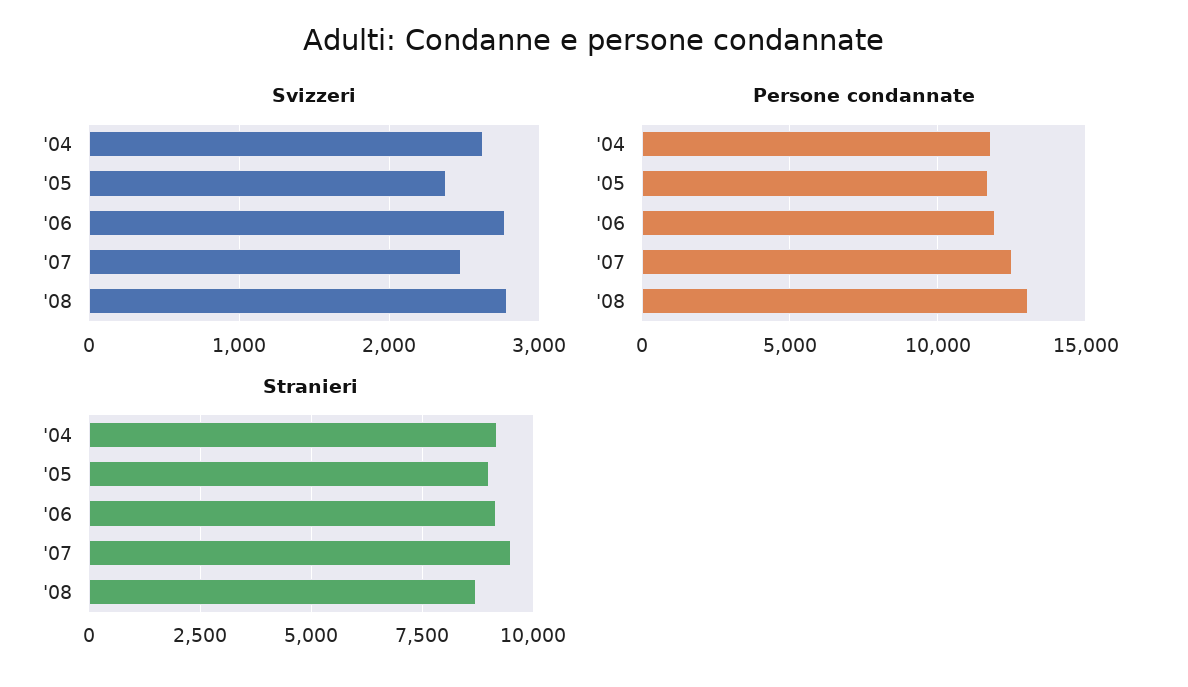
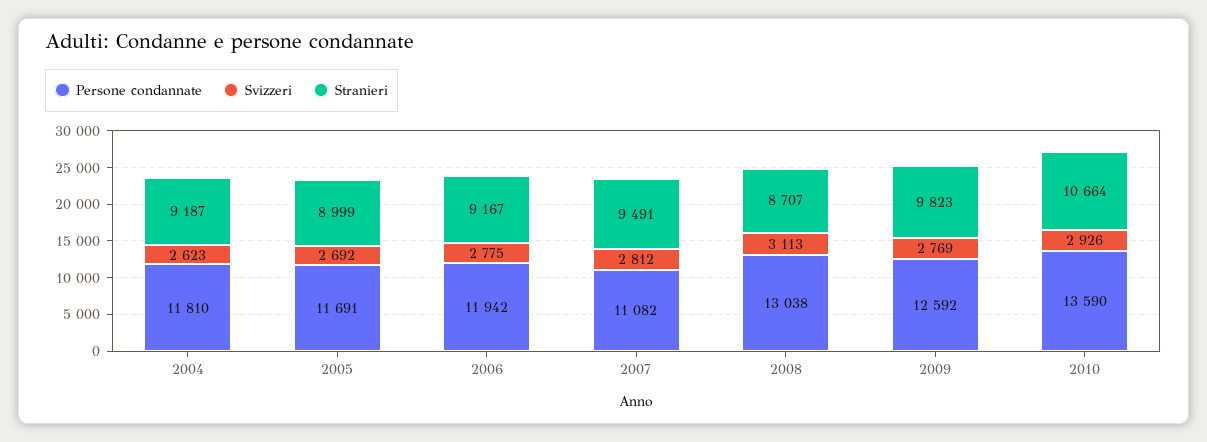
Svizzeri, '05: 2400 -> 2692
Svizzeri, '07: 2500 -> 2812
Svizzeri, '08: 2800 -> 3113
Persone condannate, '07: 12500 -> 11082
Persone condannate, 2009: none -> 12592
Svizzeri, 2009: none -> 2769
Stranieri, 2009: none -> 9823
Persone condannate, 2010: none -> 13590
Svizzeri, 2010: none -> 2926
Stranieri, 2010: none -> 10664

